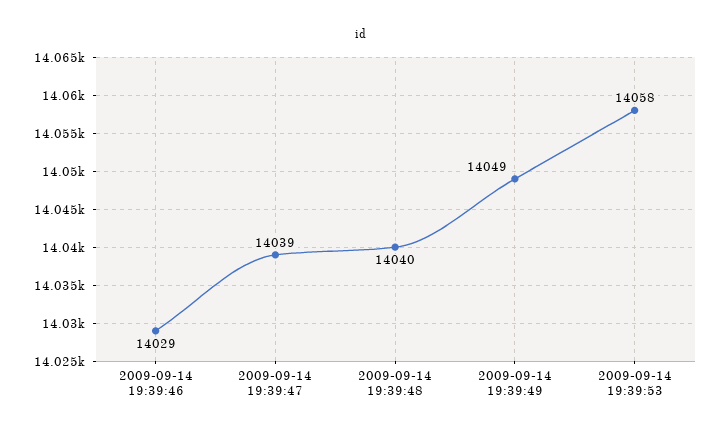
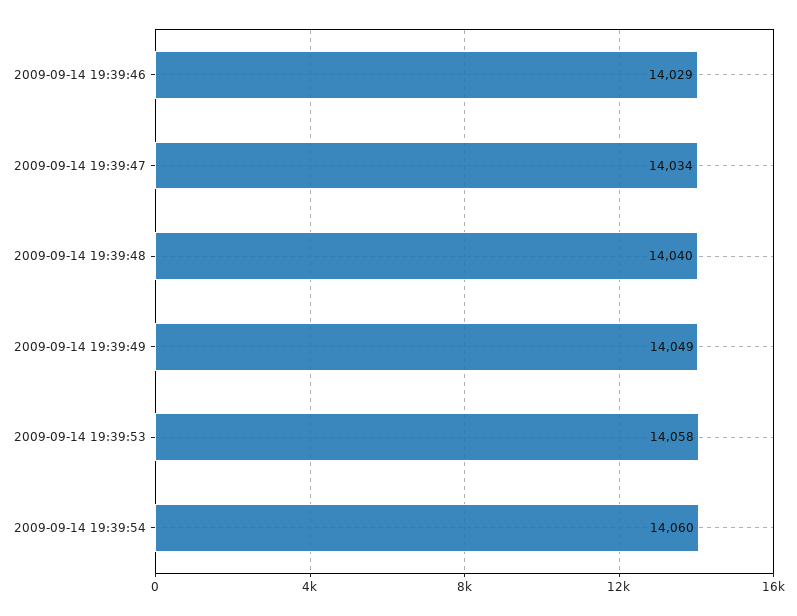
2009-09-14 19:39:47: 14039 -> 14034
2009-09-14 19:39:54: none -> 14060

